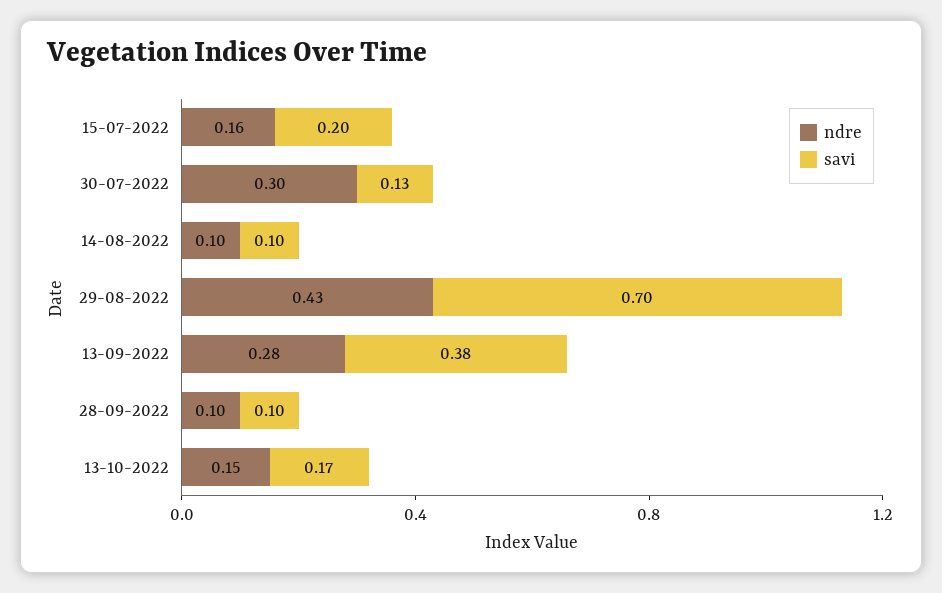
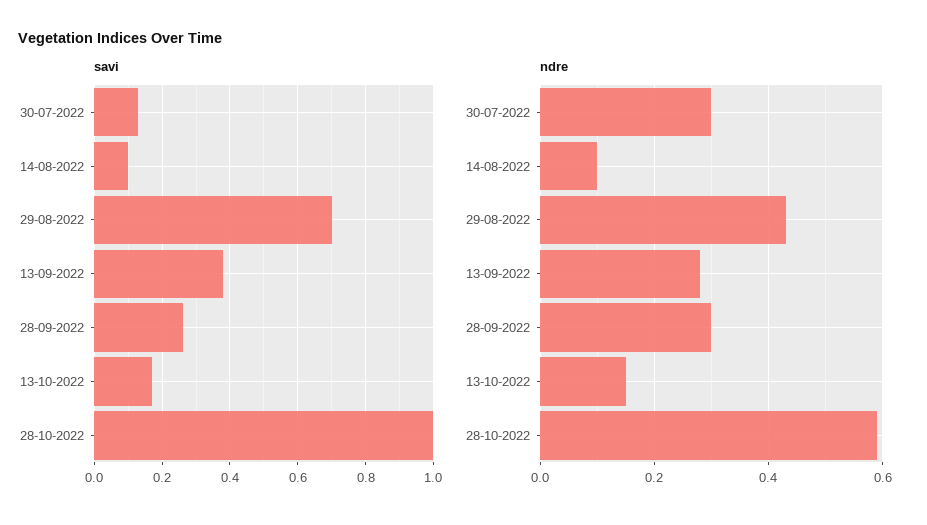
ndre, 15-07-2022: 0.16 -> none
savi, 15-07-2022: 0.2 -> none
ndre, 28-09-2022: 0.1 -> 0.3
savi, 28-09-2022: 0.1 -> 0.25
savi, 28-10-2022: none -> 1
ndre, 28-10-2022: none -> 0.6

